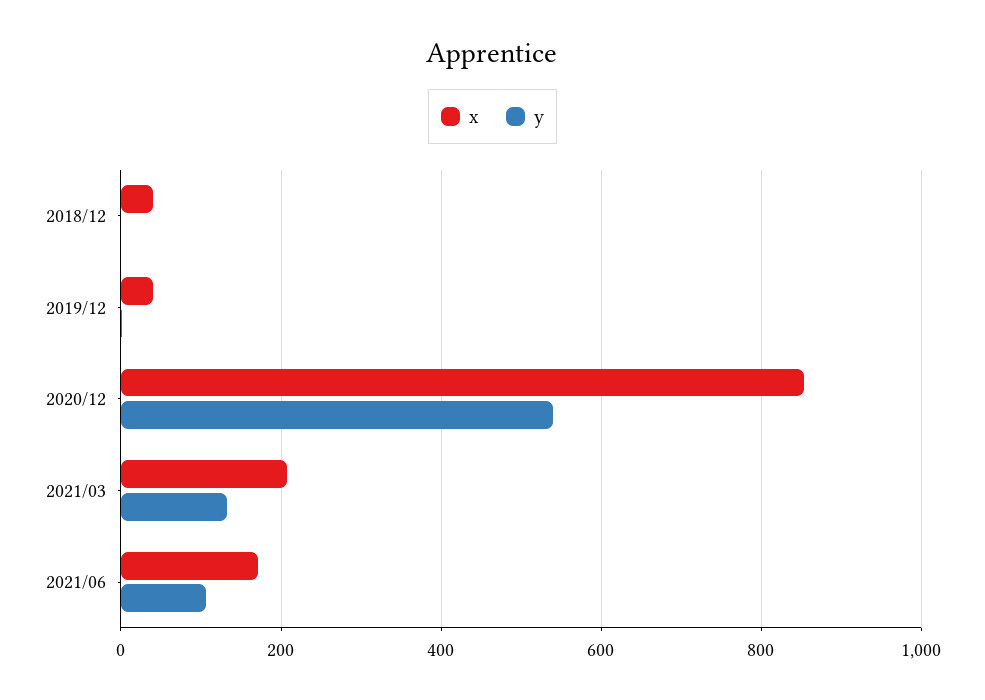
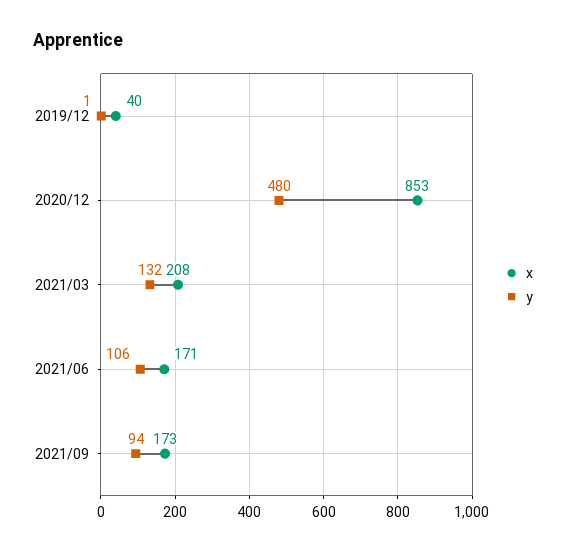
x, 2018/12: 40 -> none
y, 2018/12: 0 -> none
y, 2020/12: 540 -> 480
x, 2021/09: none -> 173
y, 2021/09: none -> 94

